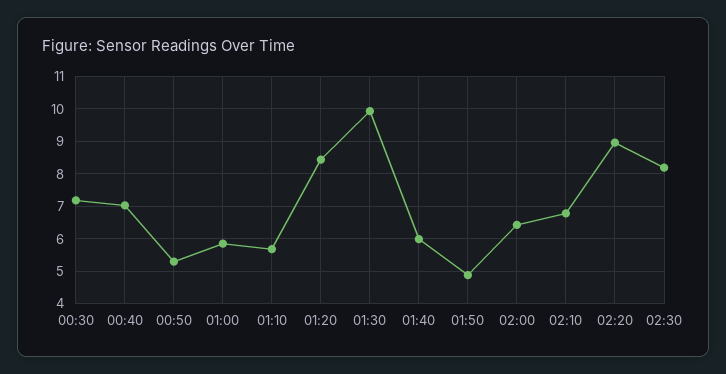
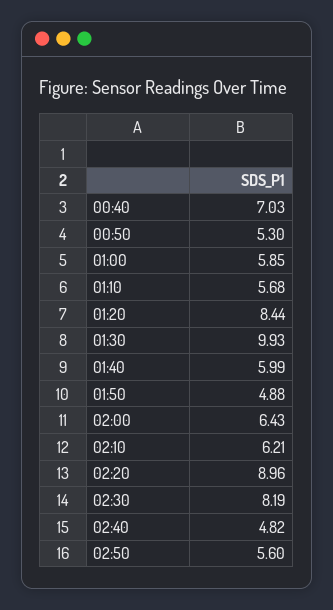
00:30: 7.2 -> none
02:10: 6.8 -> 6.21
02:40: none -> 4.82
02:50: none -> 5.6

